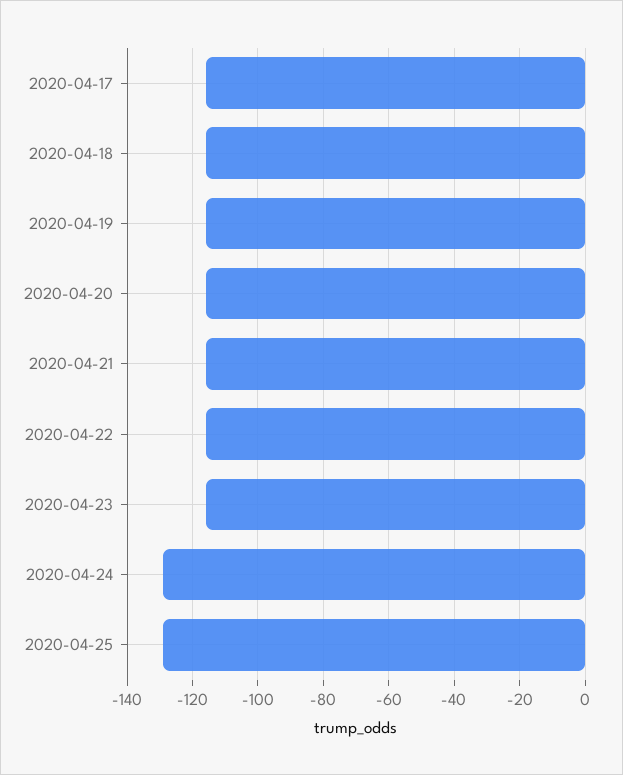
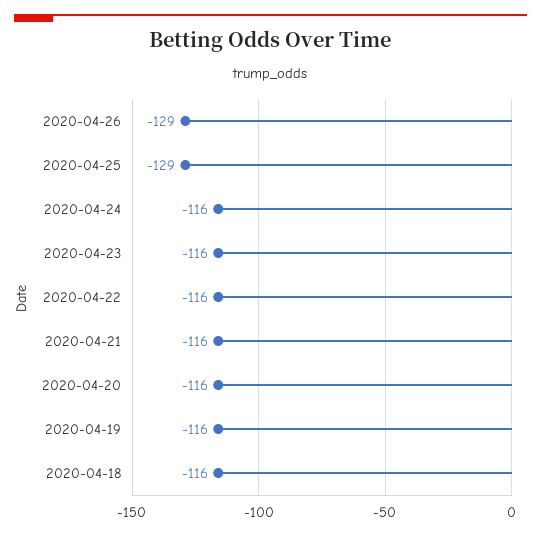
2020-04-17: -115 -> none
2020-04-24: -130 -> -116
2020-04-26: none -> -129

